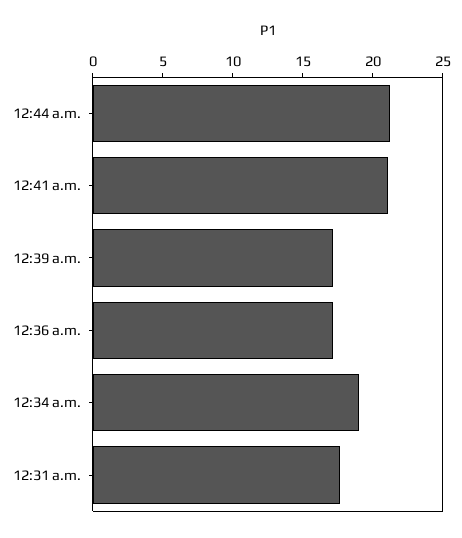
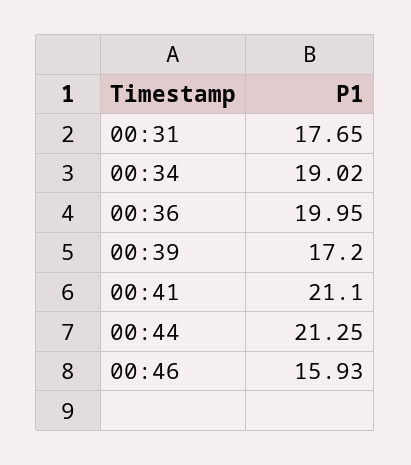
12:36 a.m.: 17 -> 19.95
00:46: none -> 15.93

